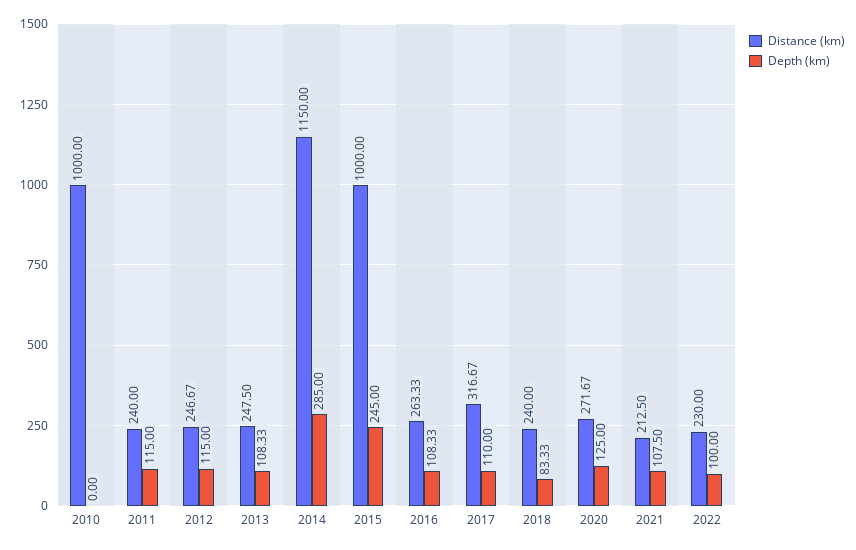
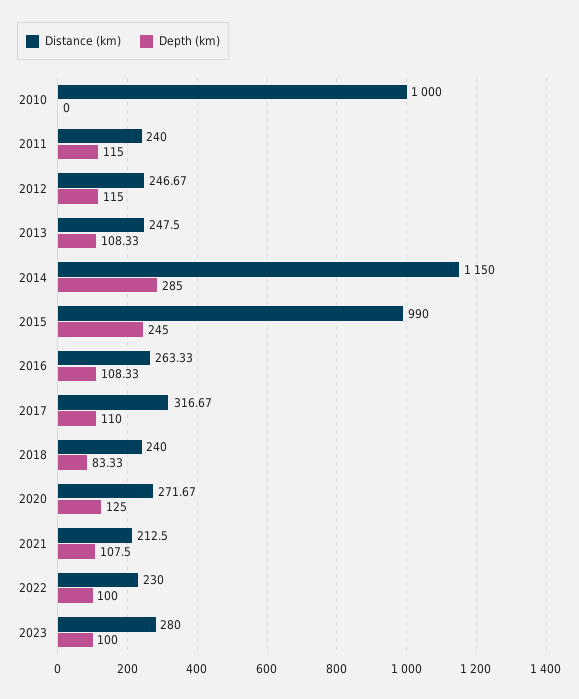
Distance (km), 2015: 1000 -> 990
Distance (km), 2023: none -> 280
Depth (km), 2023: none -> 100

